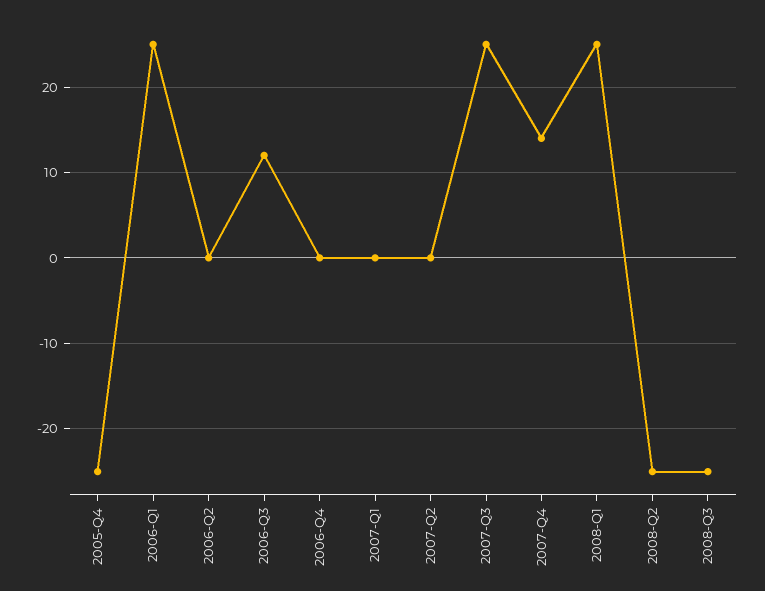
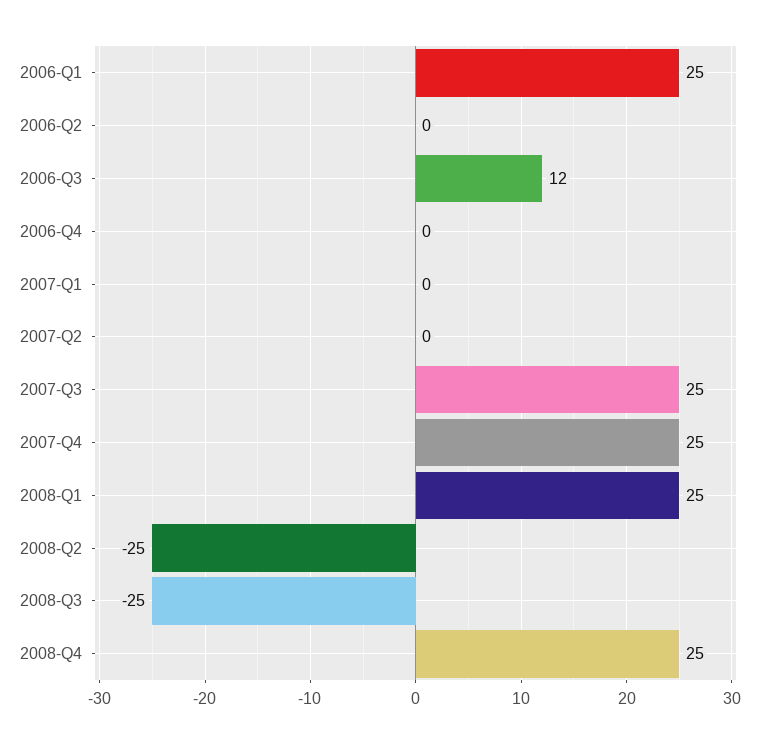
2005-Q4: -25 -> none
2007-Q4: 14 -> 25
2008-Q4: none -> 25

